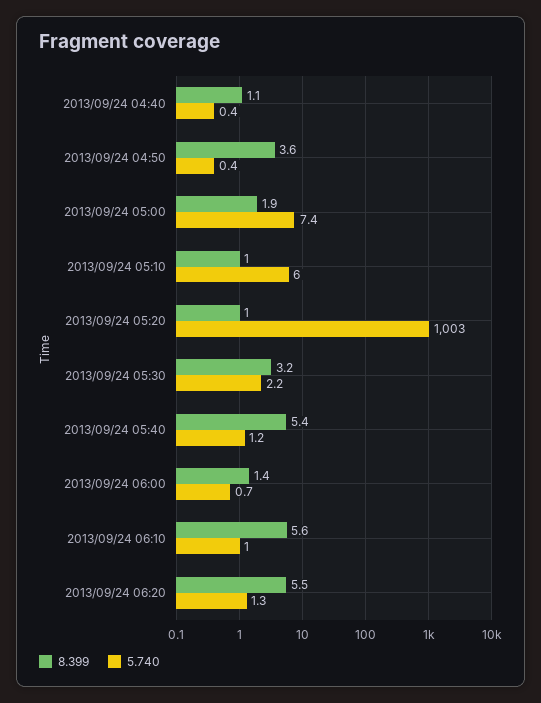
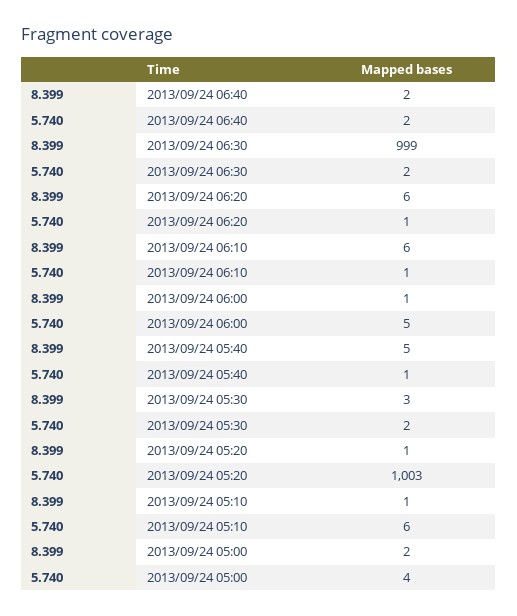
8.399, 2013/09/24 04:40: 1.1 -> none
5.740, 2013/09/24 04:40: 0.4 -> none
8.399, 2013/09/24 04:50: 3.6 -> none
5.740, 2013/09/24 04:50: 0.4 -> none
5.740, 2013/09/24 05:00: 7.4 -> 4
5.740, 2013/09/24 06:00: 0.7 -> 5
8.399, 2013/09/24 06:40: none -> 2
5.740, 2013/09/24 06:40: none -> 2
8.399, 2013/09/24 06:30: none -> 999
5.740, 2013/09/24 06:30: none -> 2

